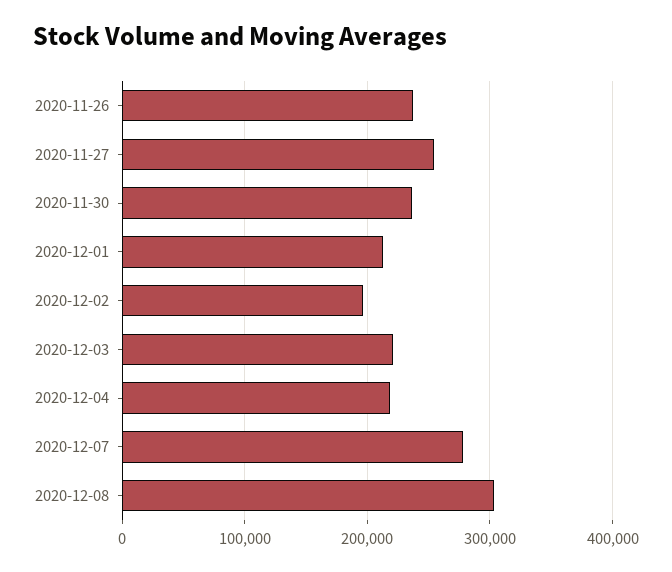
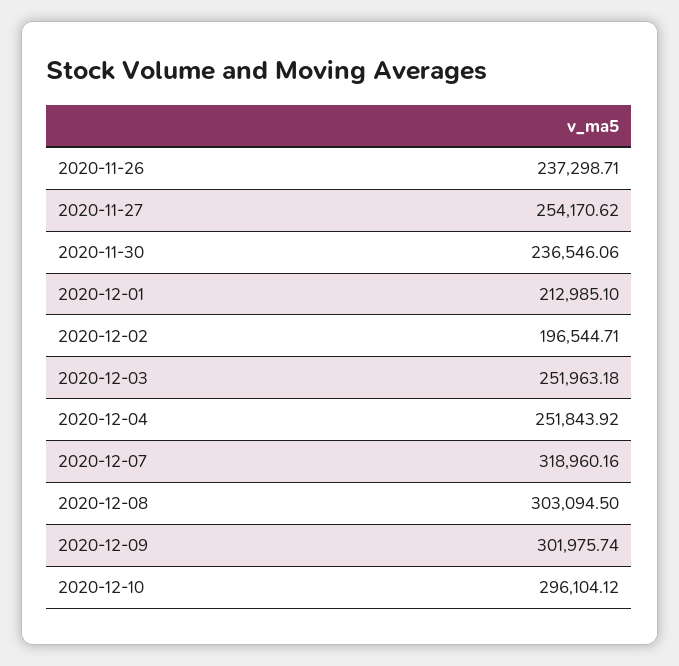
2020-12-03: 220000 -> 251963.18
2020-12-04: 220000 -> 251843.92
2020-12-07: 280000 -> 318960.16
2020-12-09: none -> 301975.74
2020-12-10: none -> 296104.12

